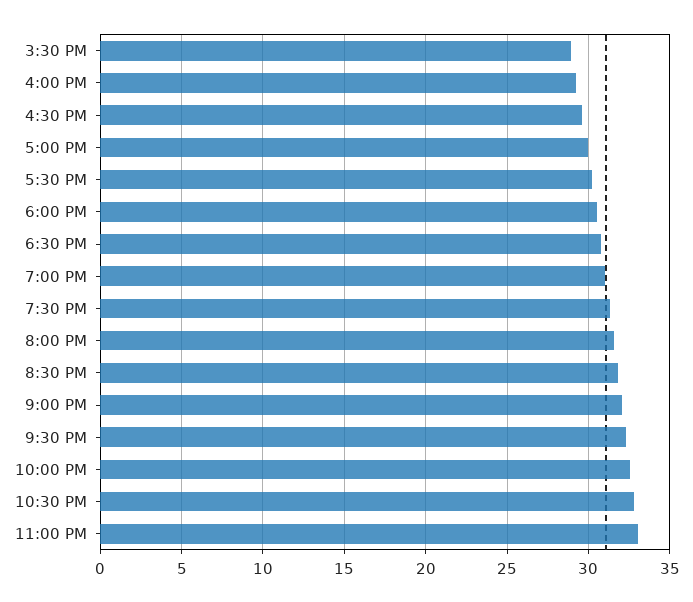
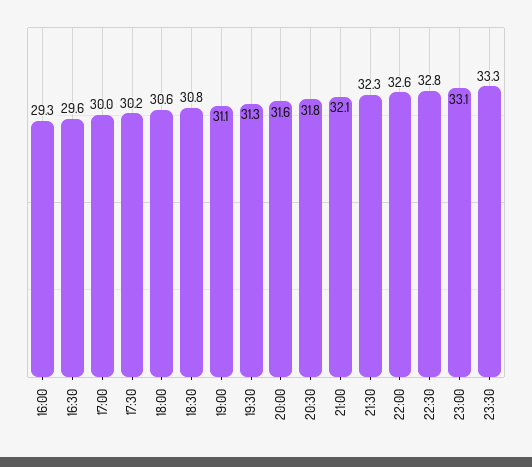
3:30 PM: 29 -> none
23:30: none -> 33.3

